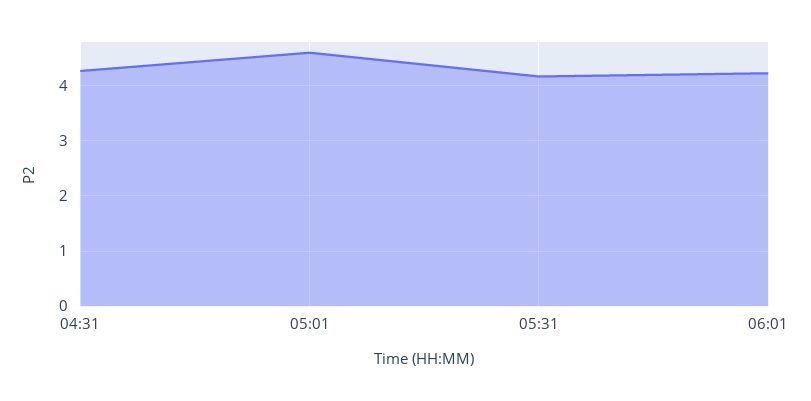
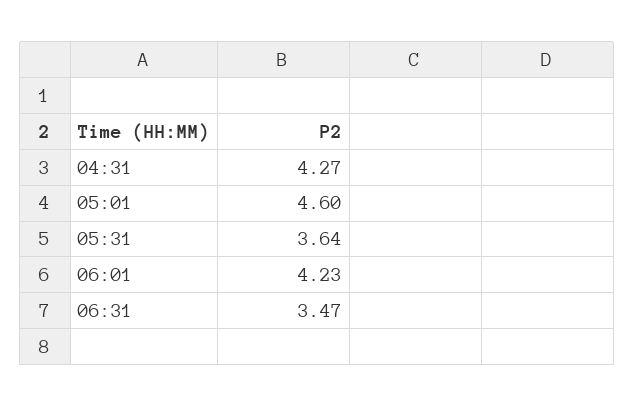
05:31: 4.2 -> 3.64
06:31: none -> 3.47

